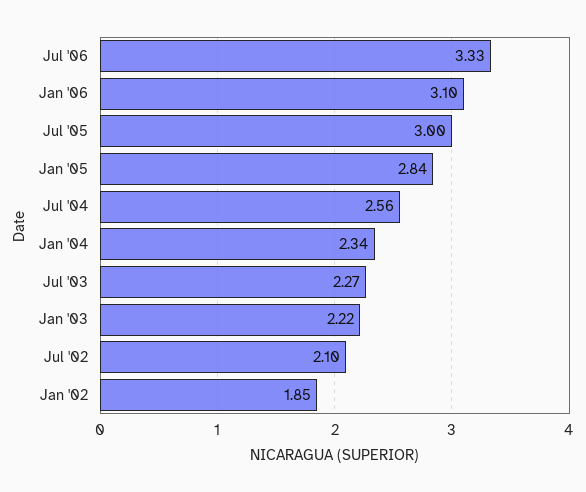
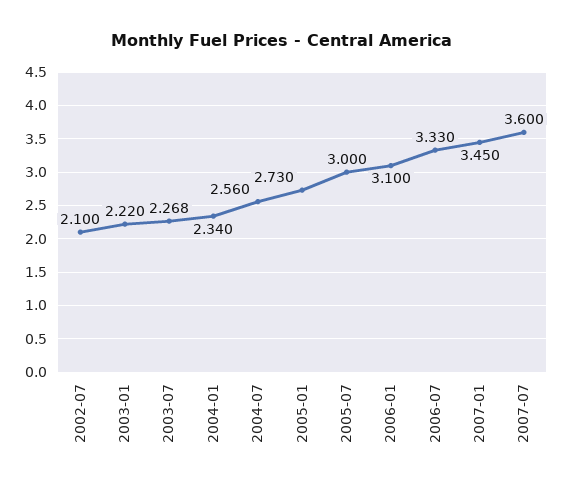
Jan '05: 2.84 -> 2.73
Jan '02: 1.85 -> none
2007-01: none -> 3.45
2007-07: none -> 3.6

